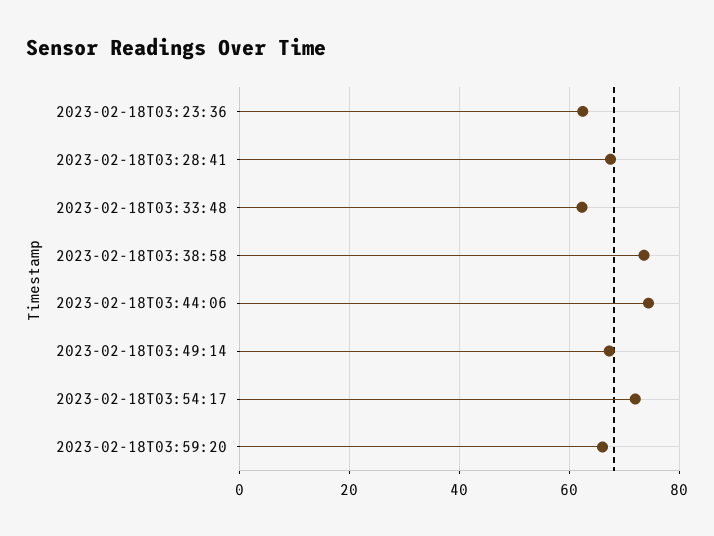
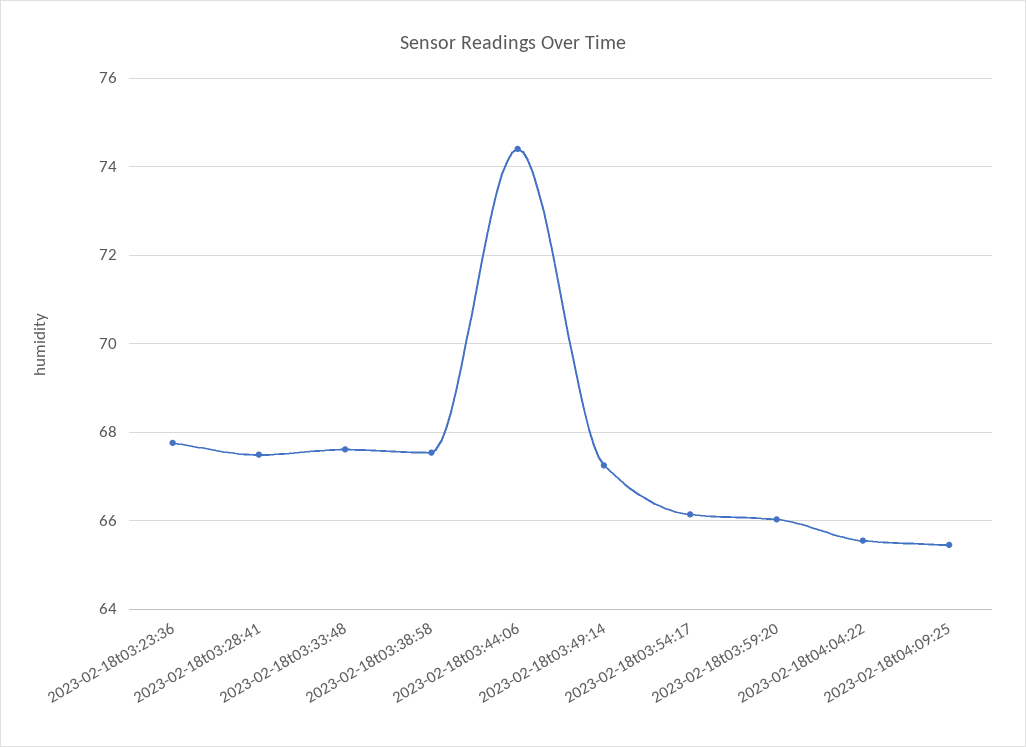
2023-02-18T03:23:36: 62 -> 67.8
2023-02-18T03:33:48: 62 -> 67.6
2023-02-18T03:38:58: 74 -> 67.6
2023-02-18T03:54:17: 72 -> 66.2
2023-02-18t04:04:22: none -> 65.6
2023-02-18t04:09:25: none -> 65.4

